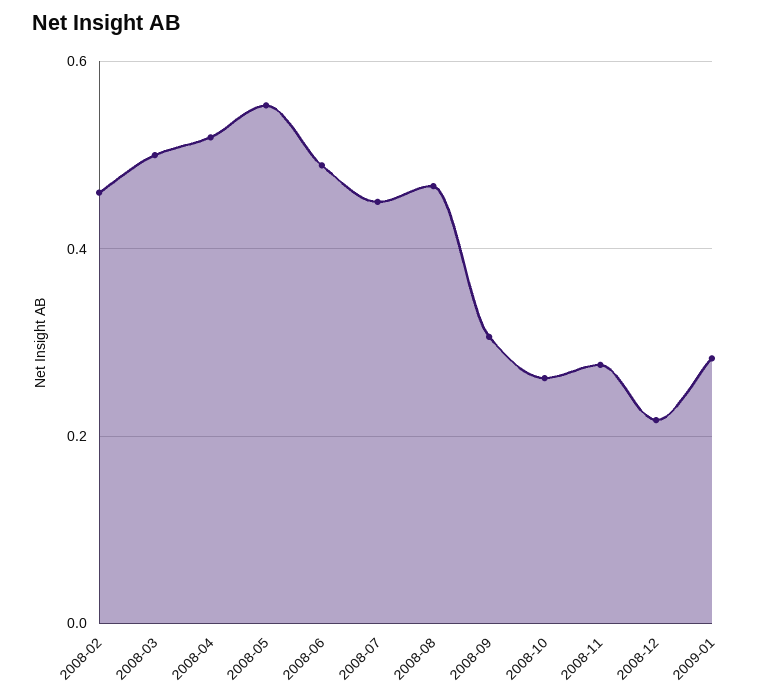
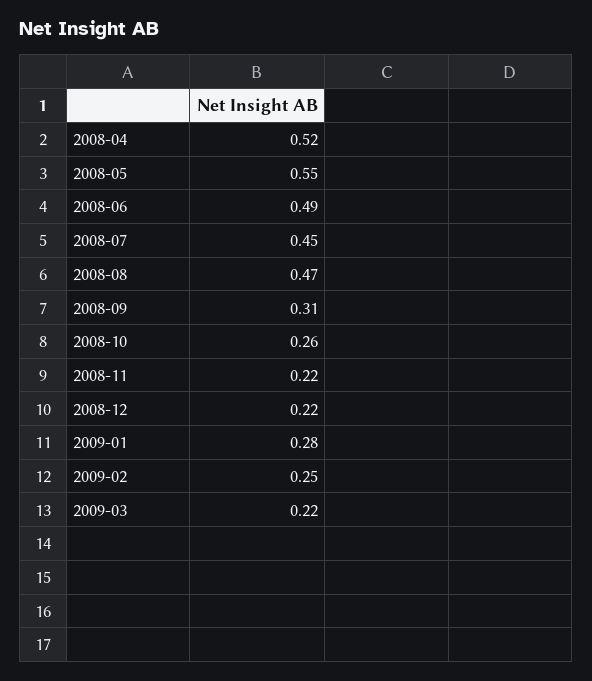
2008-02: 0.46 -> none
2008-03: 0.5 -> none
2008-11: 0.28 -> 0.22
2009-02: none -> 0.25
2009-03: none -> 0.22

